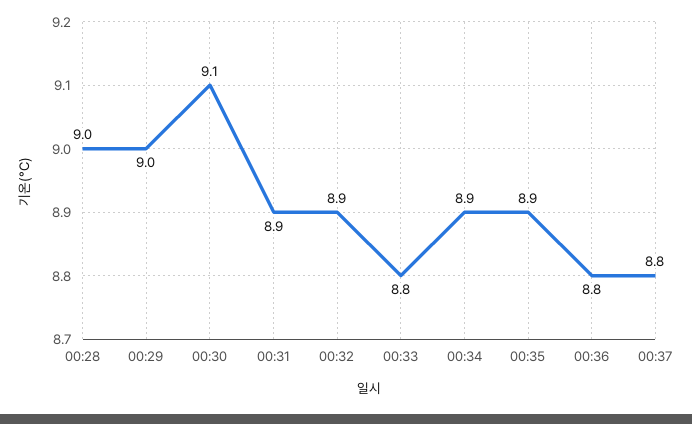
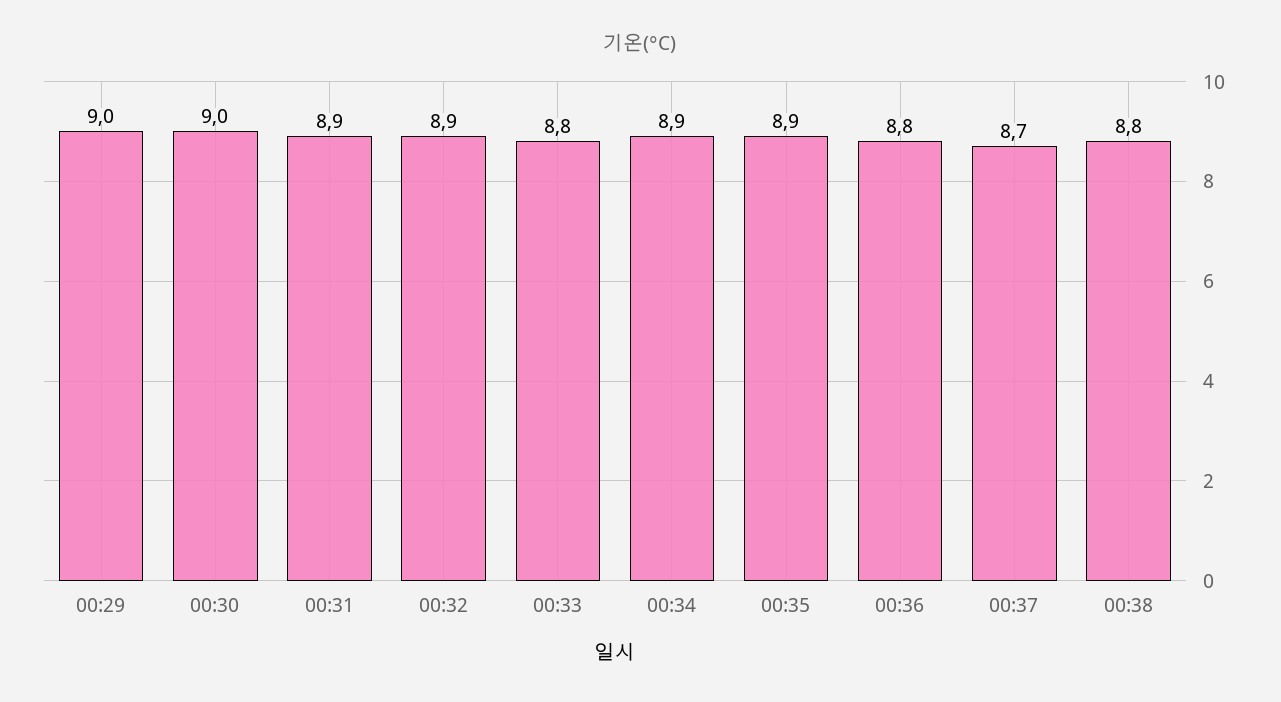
00:28: 9 -> none
00:30: 9.1 -> 9
00:37: 8.8 -> 8.7
00:38: none -> 8.8

